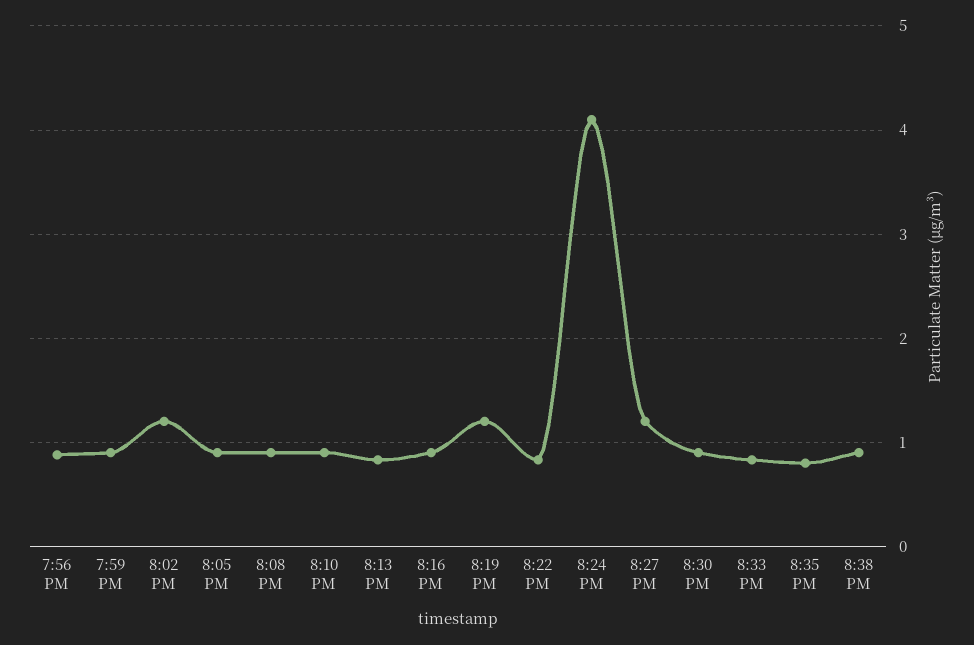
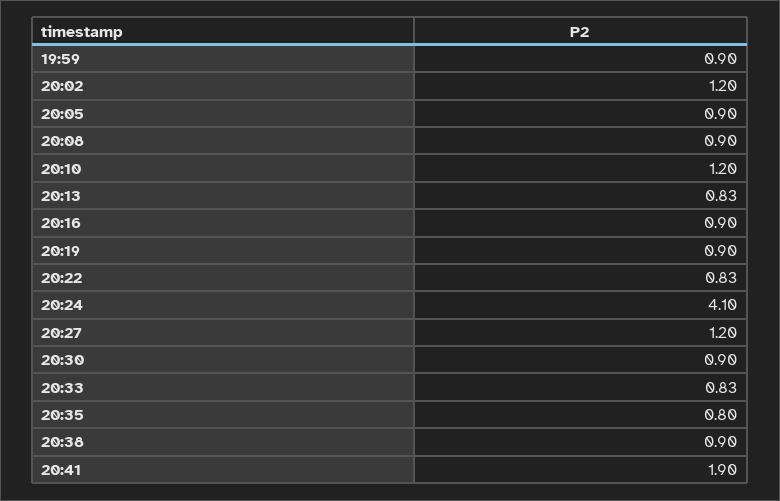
7:56 PM: 0.9 -> none
8:10 PM: 0.9 -> 1.2
8:19 PM: 1.2 -> 0.9
20:41: none -> 1.9

